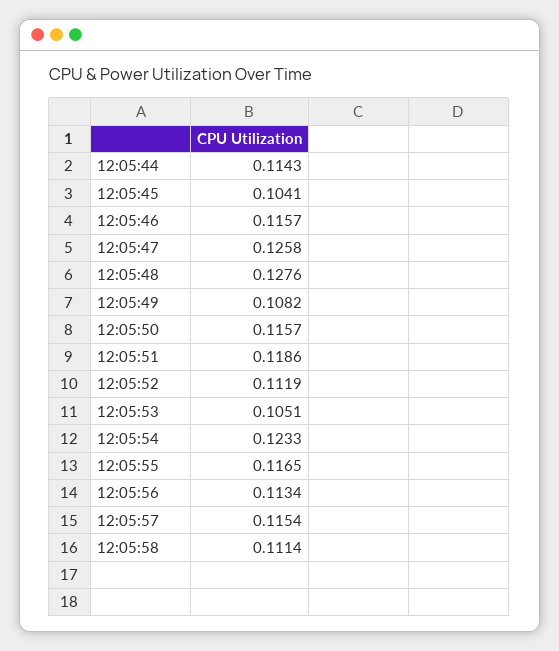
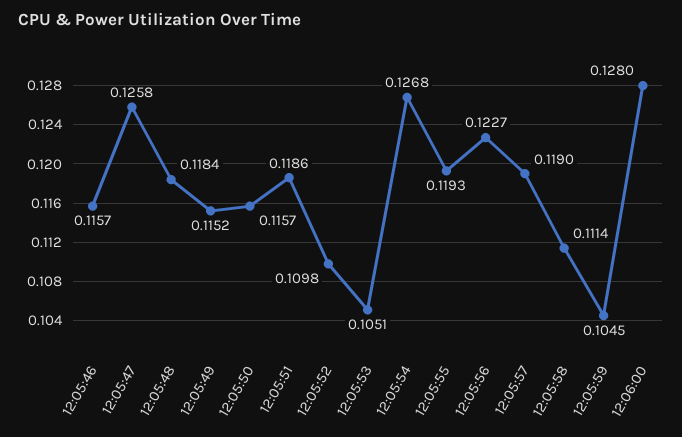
12:05:44: 0.1143 -> none
12:05:45: 0.1041 -> none
12:05:48: 0.1276 -> 0.1184
12:05:49: 0.1082 -> 0.1152
12:05:52: 0.1119 -> 0.1098
12:05:54: 0.1233 -> 0.1268
12:05:55: 0.1165 -> 0.1193
12:05:56: 0.1134 -> 0.1227
12:05:57: 0.1154 -> 0.119
12:05:59: none -> 0.1045
12:06:00: none -> 0.128

